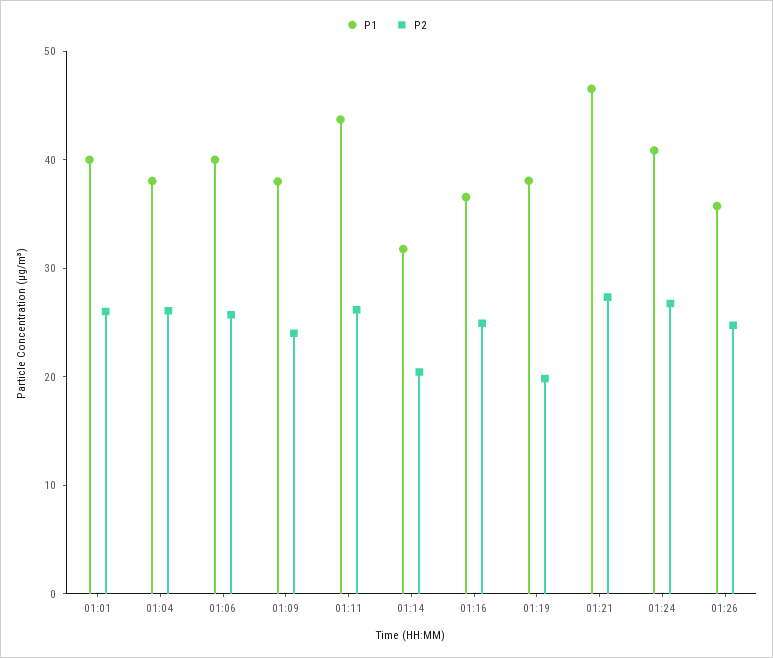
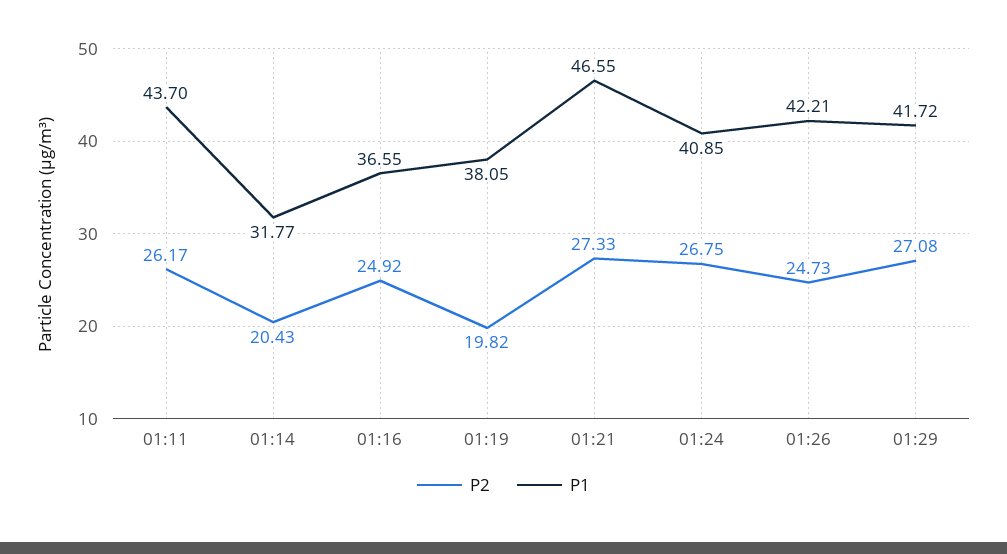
P1, 01:01: 40 -> none
P2, 01:01: 26 -> none
P1, 01:04: 38 -> none
P2, 01:04: 26 -> none
P1, 01:06: 40 -> none
P2, 01:06: 26 -> none
P1, 01:09: 38 -> none
P2, 01:09: 24 -> none
P1, 01:26: 36 -> 42.21
P2, 01:29: none -> 27.08
P1, 01:29: none -> 41.72

